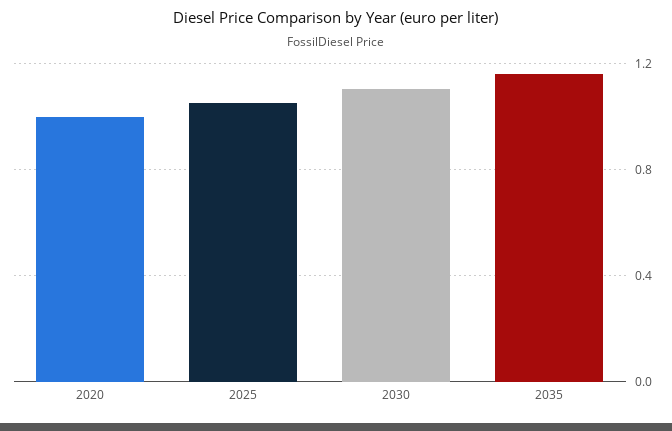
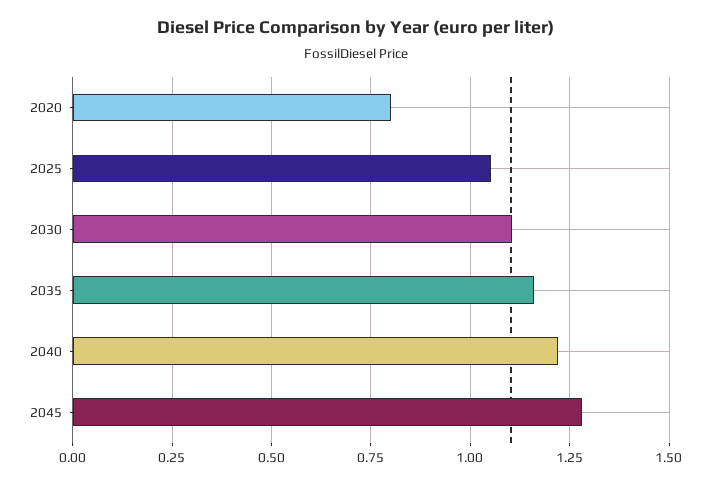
2020: 1 -> 0.8
2040: none -> 1.225
2045: none -> 1.275

